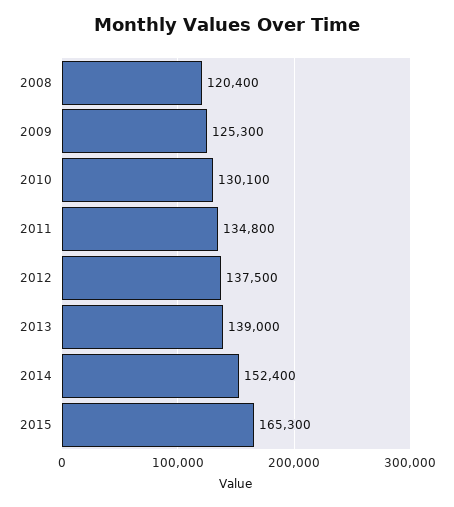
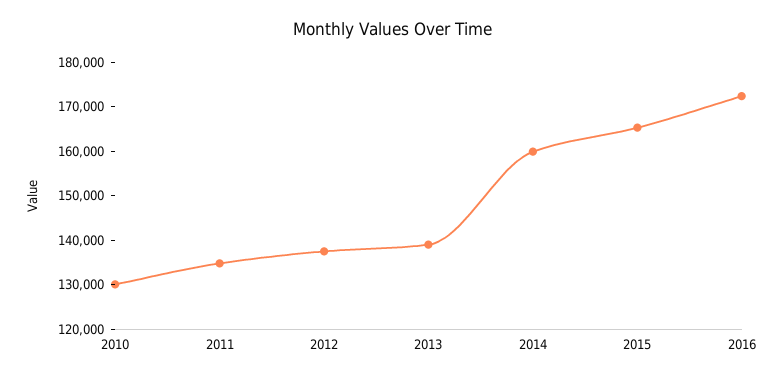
2008: 120400 -> none
2009: 125300 -> none
2014: 152400 -> 160000
2016: none -> 172000

